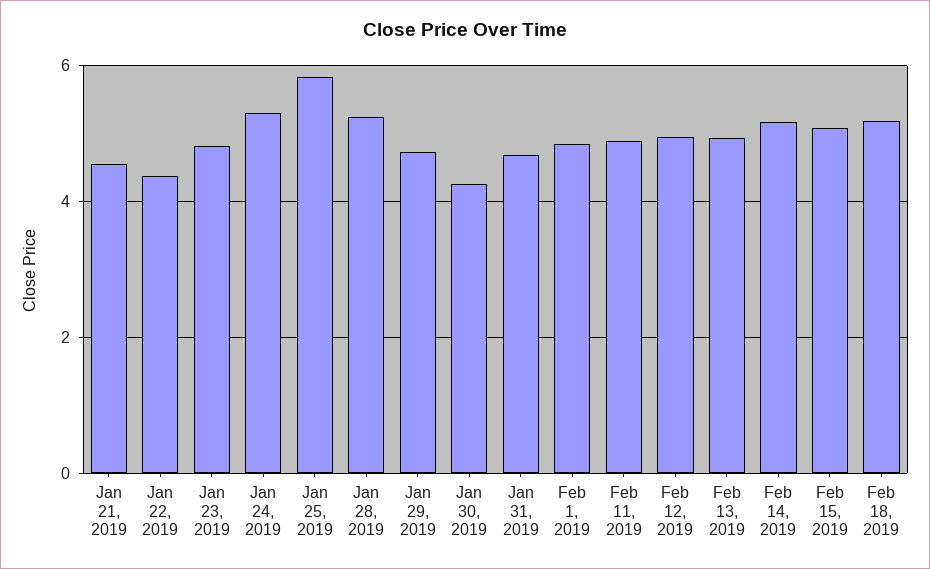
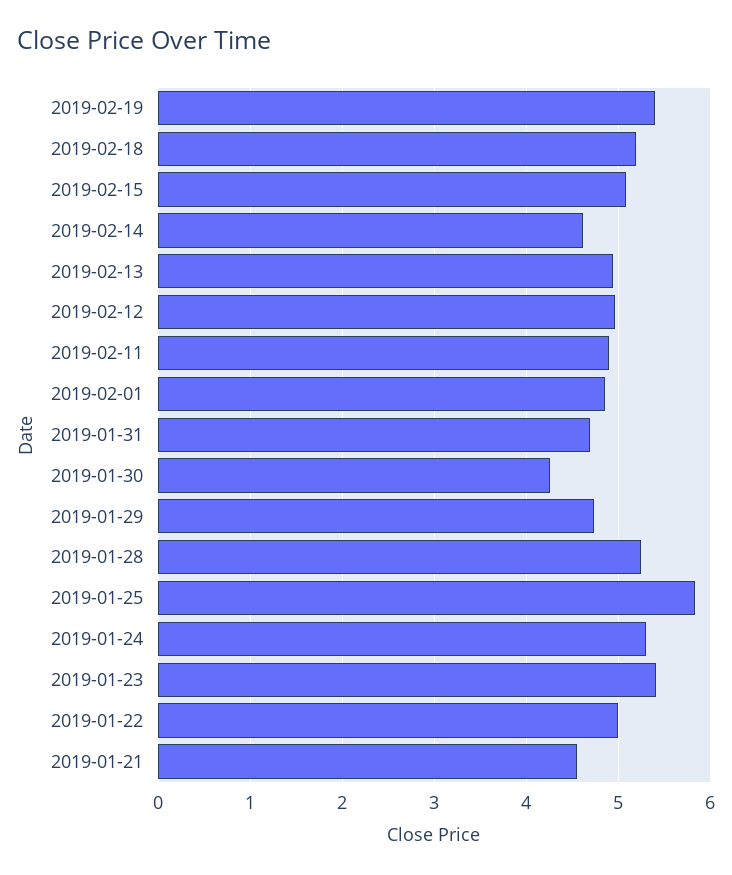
Jan 22, 2019: 4.4 -> 5
Jan 23, 2019: 4.8 -> 5.4
Feb 14, 2019: 5.2 -> 4.6
2019-02-19: none -> 5.4

